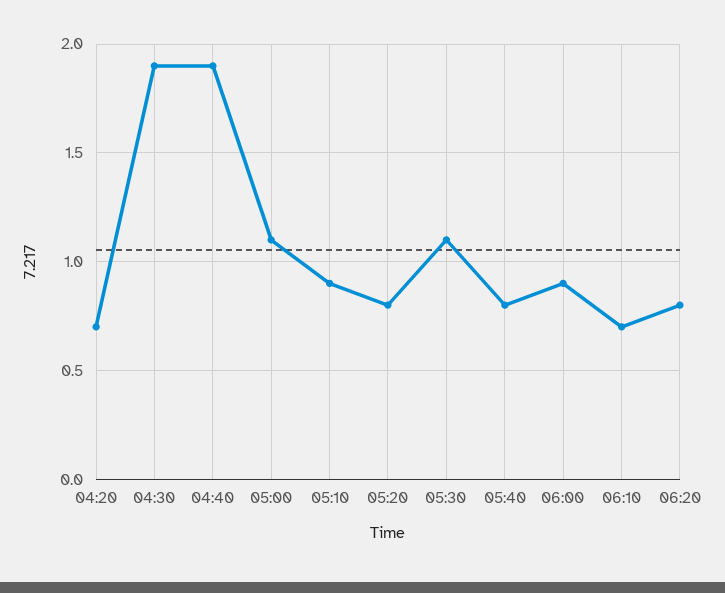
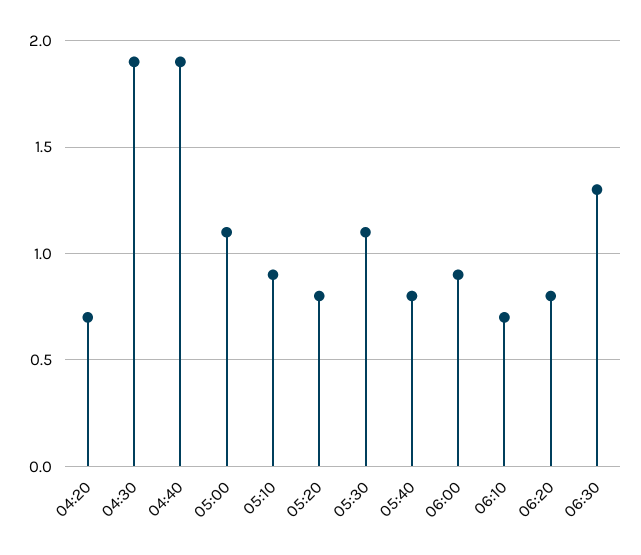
06:30: none -> 1.3

